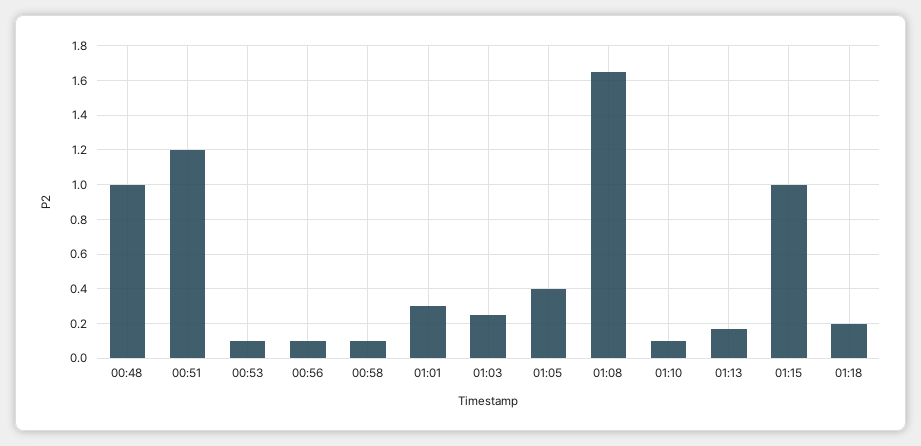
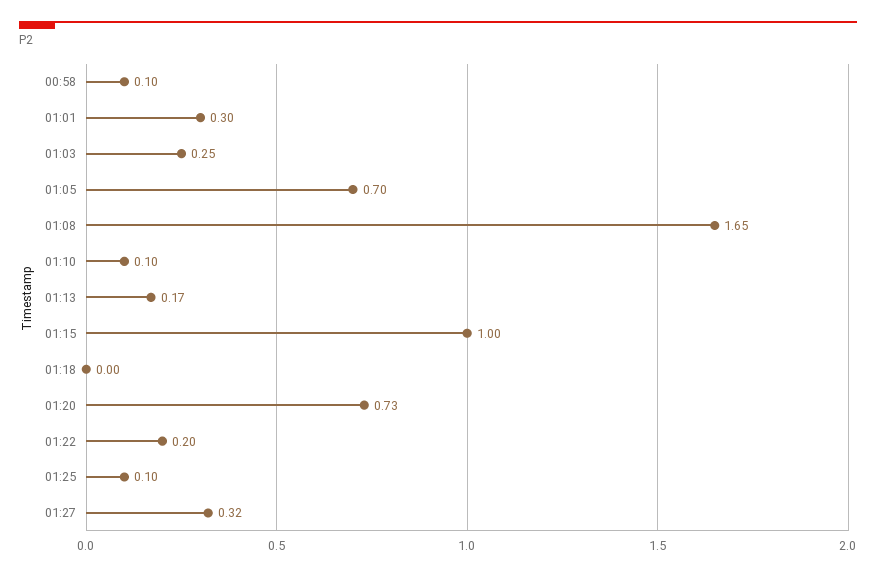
00:48: 1 -> none
00:51: 1.2 -> none
00:53: 0.1 -> none
00:56: 0.1 -> none
01:05: 0.4 -> 0.7
01:18: 0.2 -> 0
01:20: none -> 0.73
01:22: none -> 0.2
01:25: none -> 0.1
01:27: none -> 0.32

